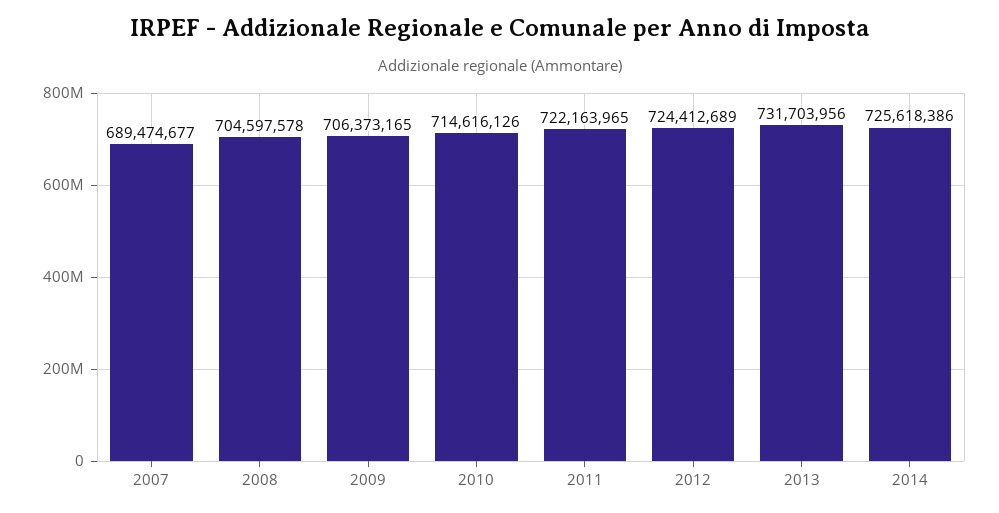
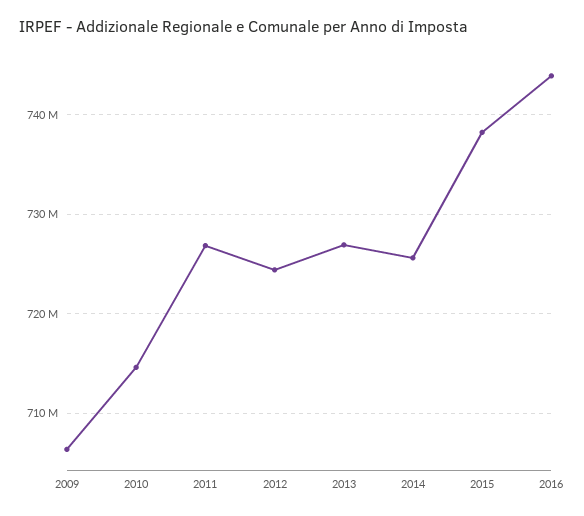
2007: 689474677 -> none
2008: 704597578 -> none
2011: 722163965 -> 727000000
2013: 731703956 -> 727000000
2015: none -> 738000000
2016: none -> 744000000

